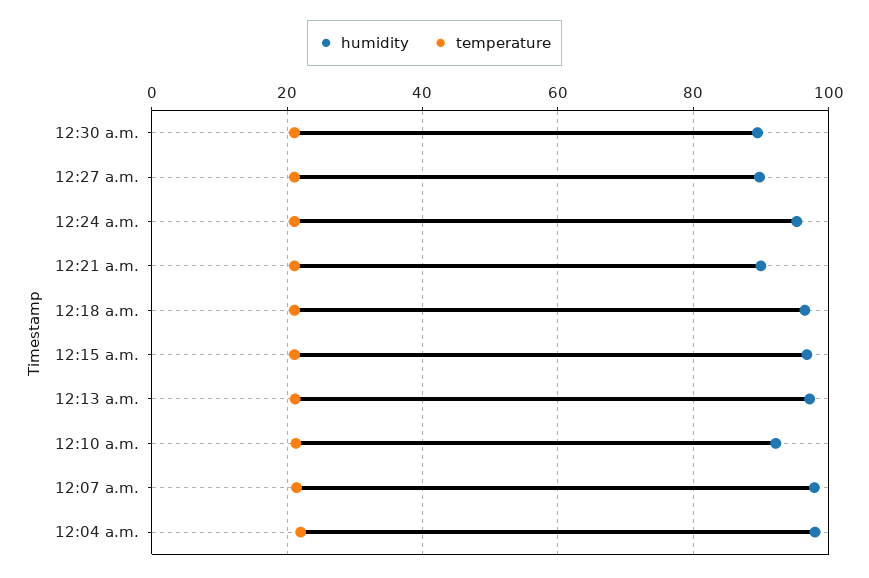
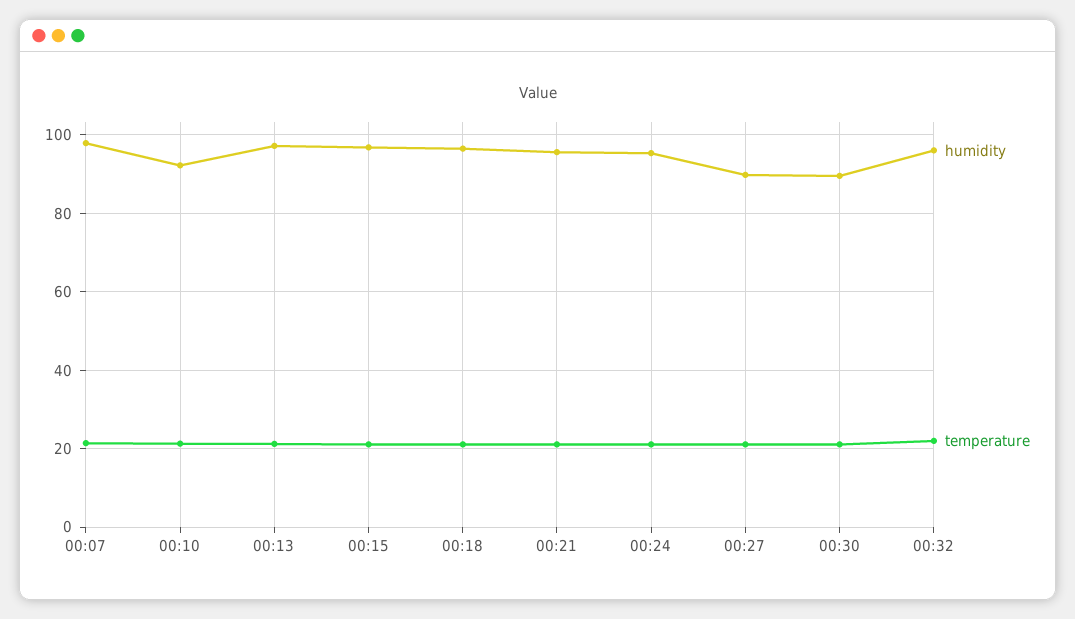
humidity, 12:21 a.m.: 90 -> 96
humidity, 12:04 a.m.: 98 -> none
temperature, 12:04 a.m.: 22 -> none
humidity, 00:32: none -> 96
temperature, 00:32: none -> 22

